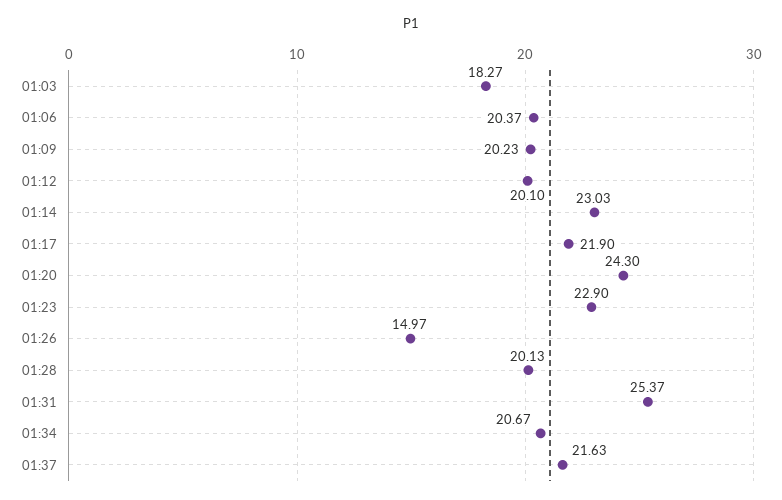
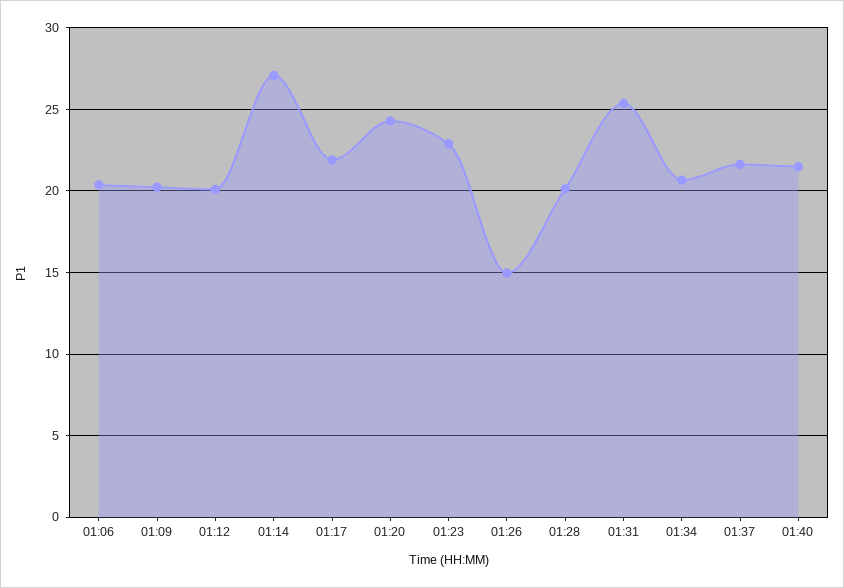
01:03: 18.27 -> none
01:14: 23.03 -> 27
01:40: none -> 21.5

